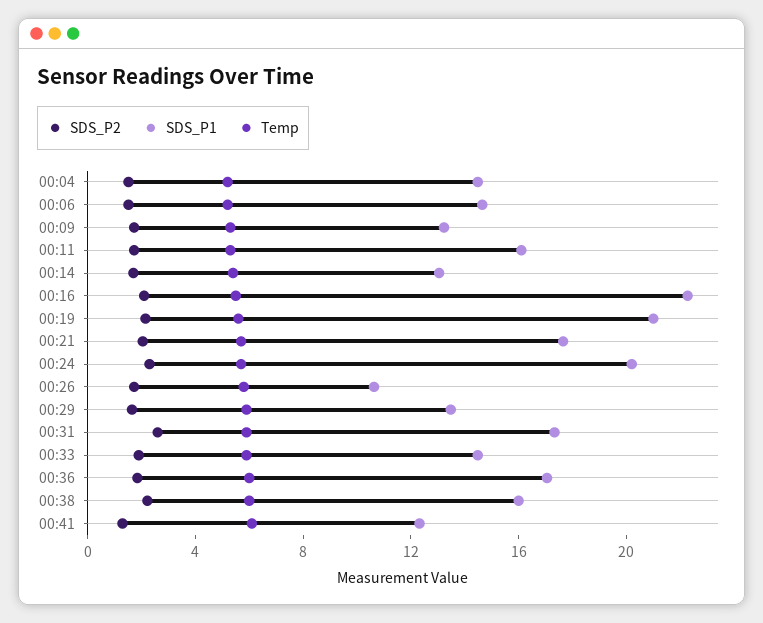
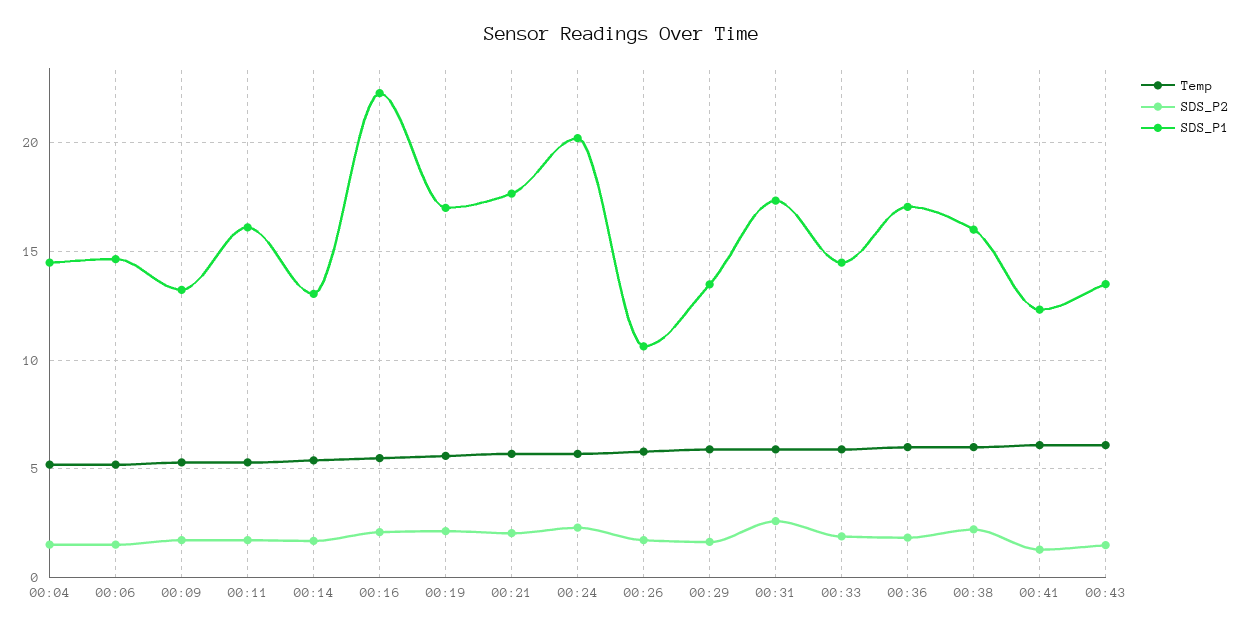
SDS_P1, 00:19: 21 -> 17
Temp, 00:43: none -> 6
SDS_P2, 00:43: none -> 1.5
SDS_P1, 00:43: none -> 13.5

